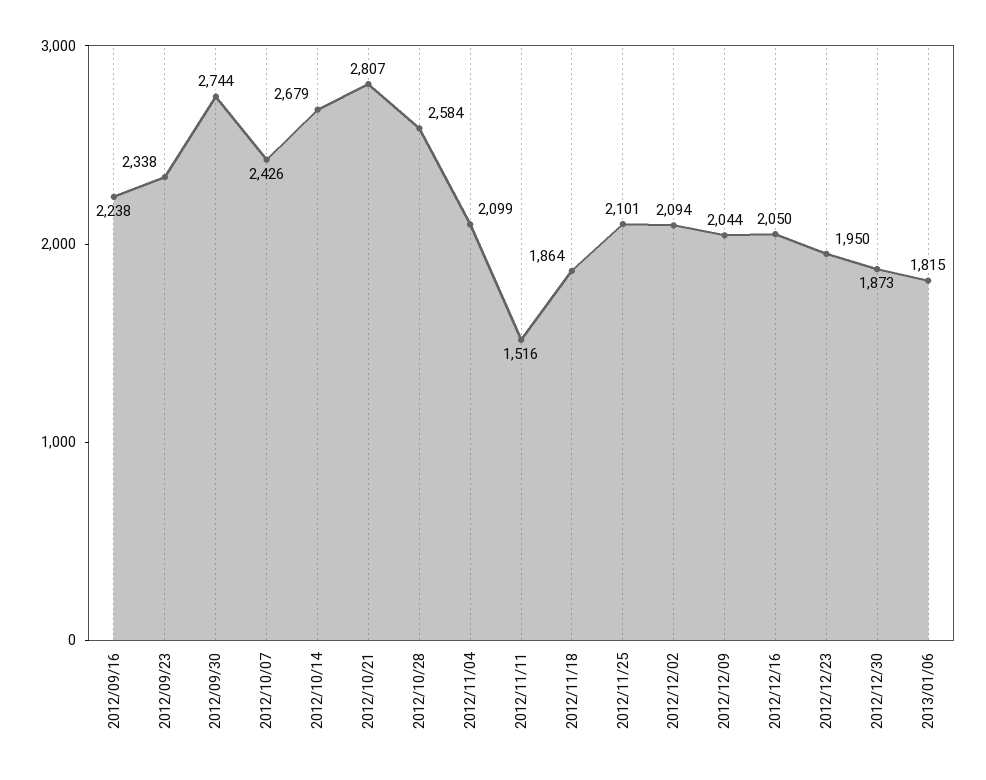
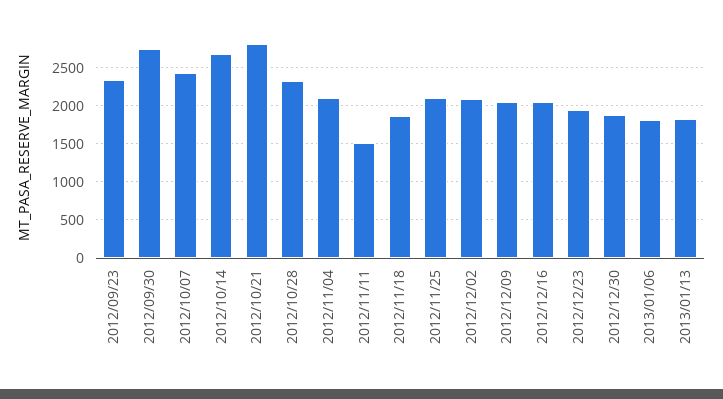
2012/09/16: 2238 -> none
2012/10/28: 2584 -> 2300
2013/01/13: none -> 1800

